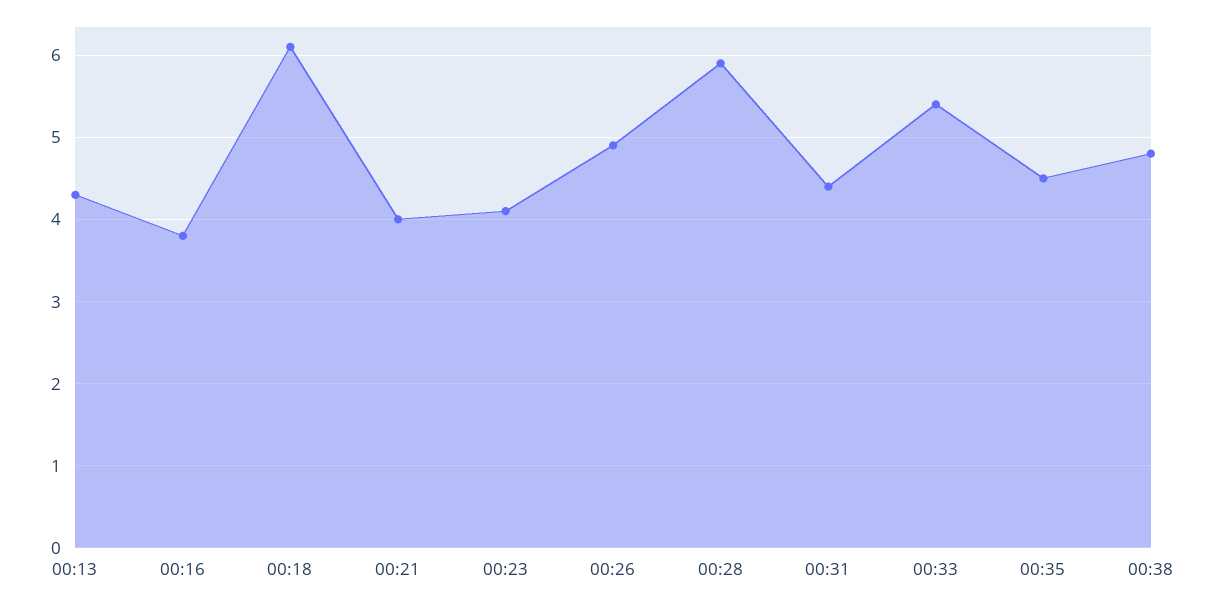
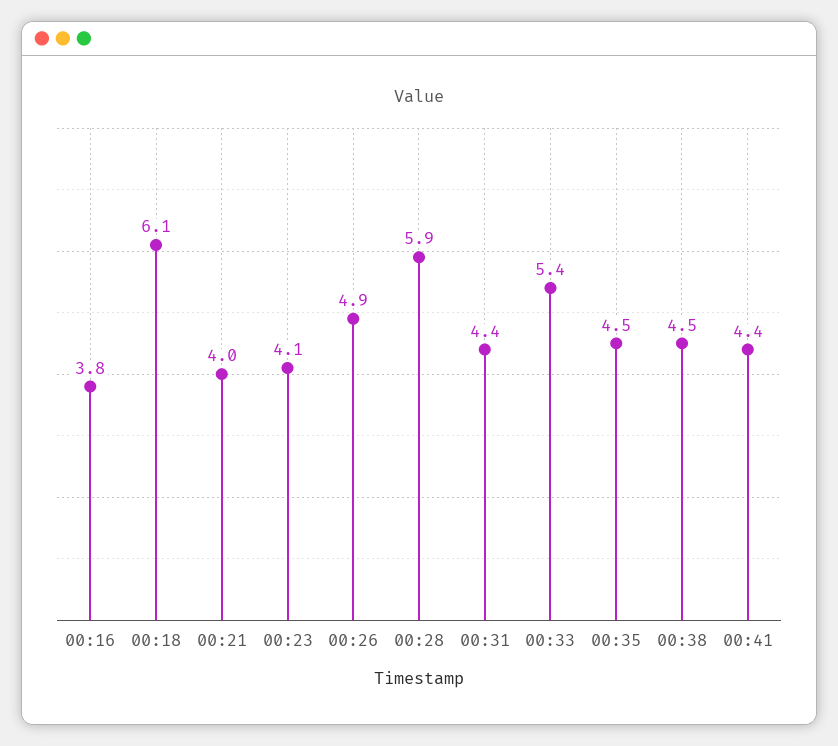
00:13: 4.3 -> none
00:38: 4.8 -> 4.5
00:41: none -> 4.4

